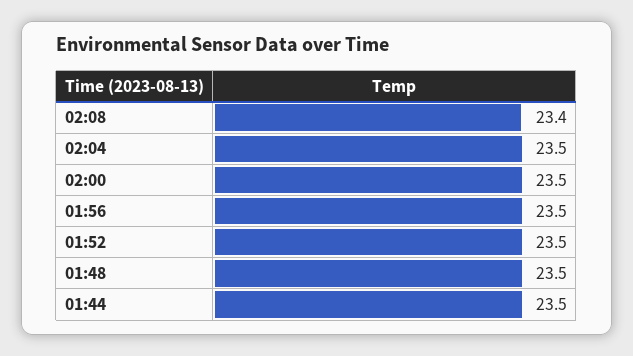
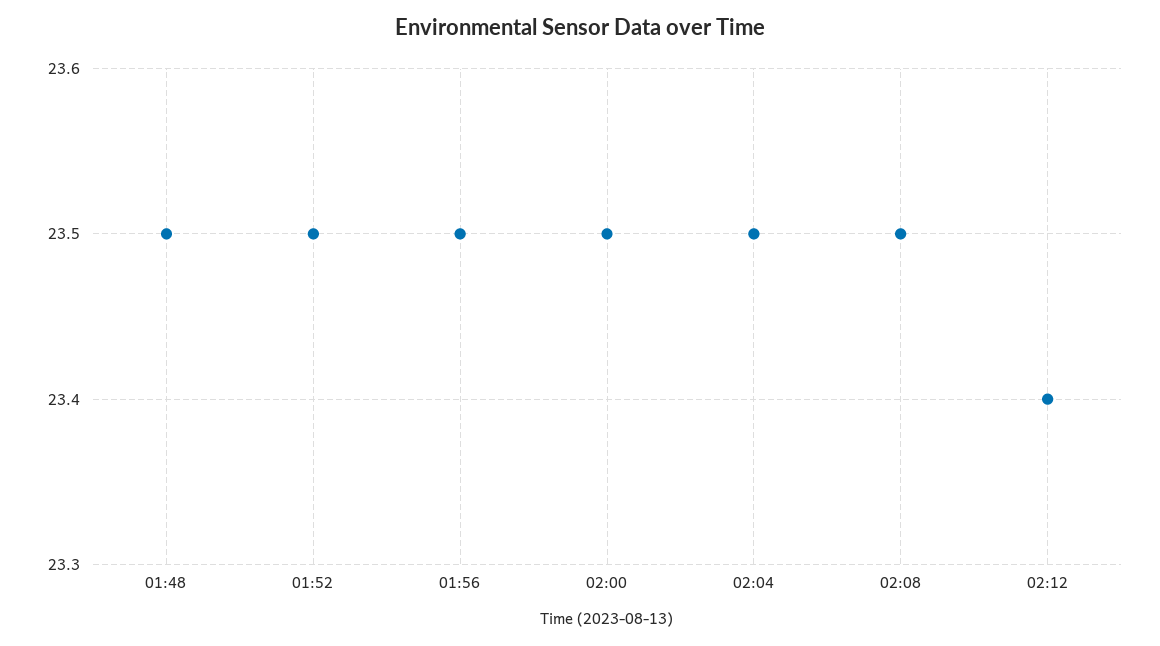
02:08: 23.4 -> 23.5
01:44: 23.5 -> none
02:12: none -> 23.4

